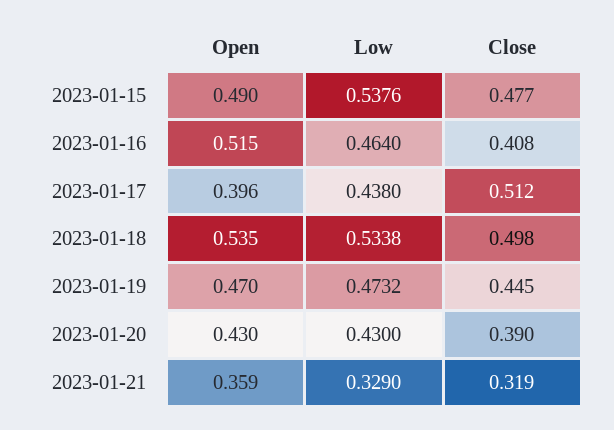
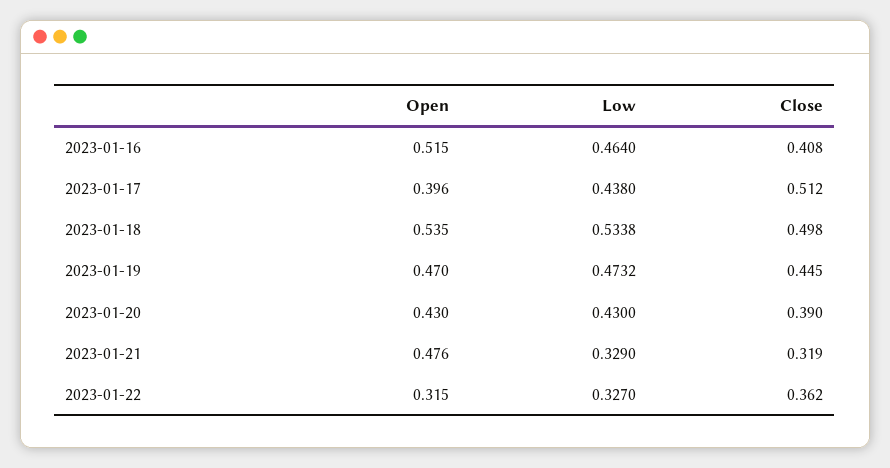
Open, 2023-01-15: 0.49 -> none
Low, 2023-01-15: 0.5376 -> none
Close, 2023-01-15: 0.477 -> none
Open, 2023-01-21: 0.359 -> 0.476
Open, 2023-01-22: none -> 0.315
Low, 2023-01-22: none -> 0.327
Close, 2023-01-22: none -> 0.362

